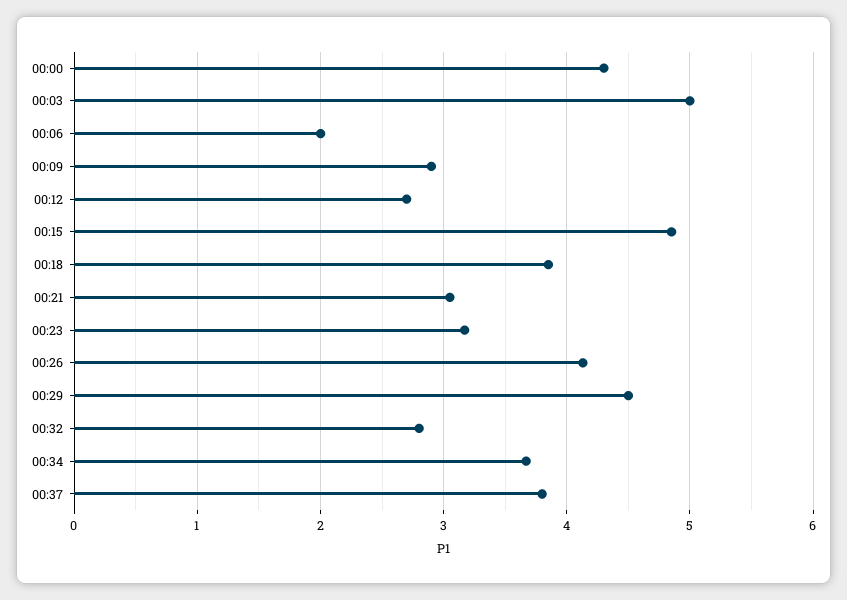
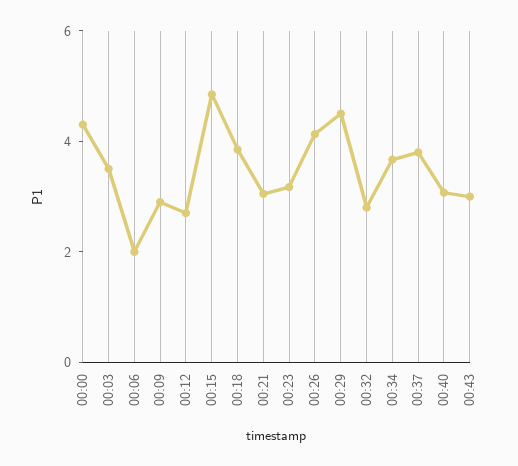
00:03: 5 -> 3.5
00:40: none -> 3
00:43: none -> 3

